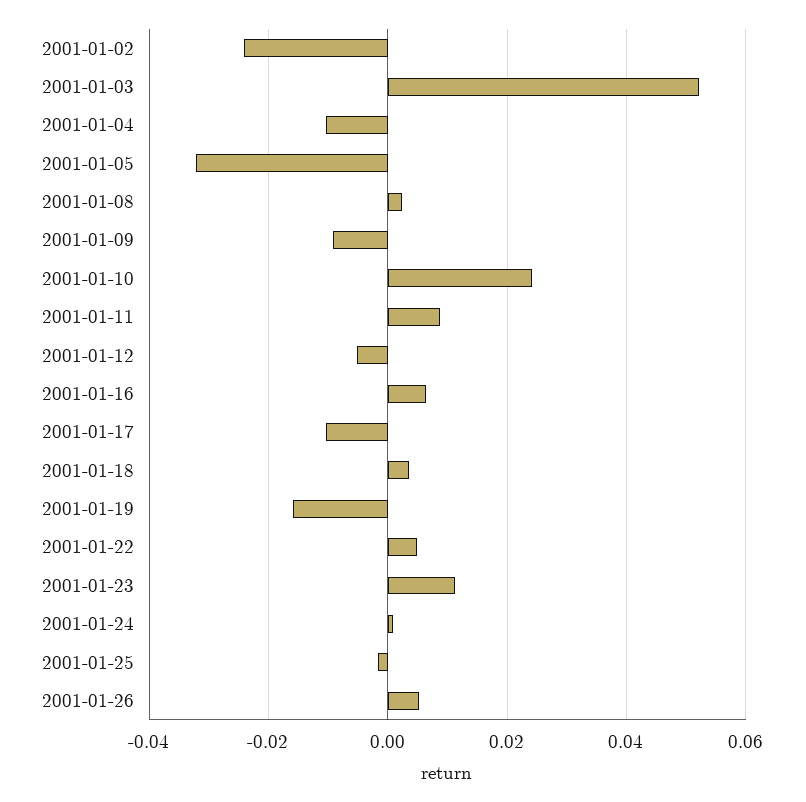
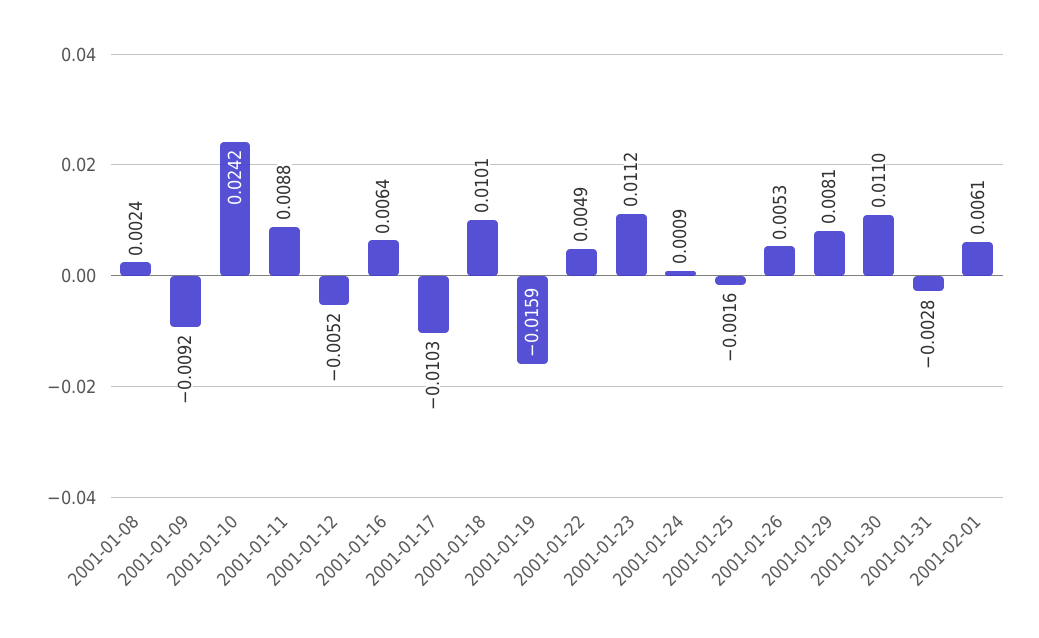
2001-01-02: -0.024 -> none
2001-01-03: 0.052 -> none
2001-01-04: -0.01 -> none
2001-01-05: -0.032 -> none
2001-01-18: 0.004 -> 0.0101
2001-01-29: none -> 0.0081
2001-01-30: none -> 0.011
2001-01-31: none -> -0.0028
2001-02-01: none -> 0.0061

